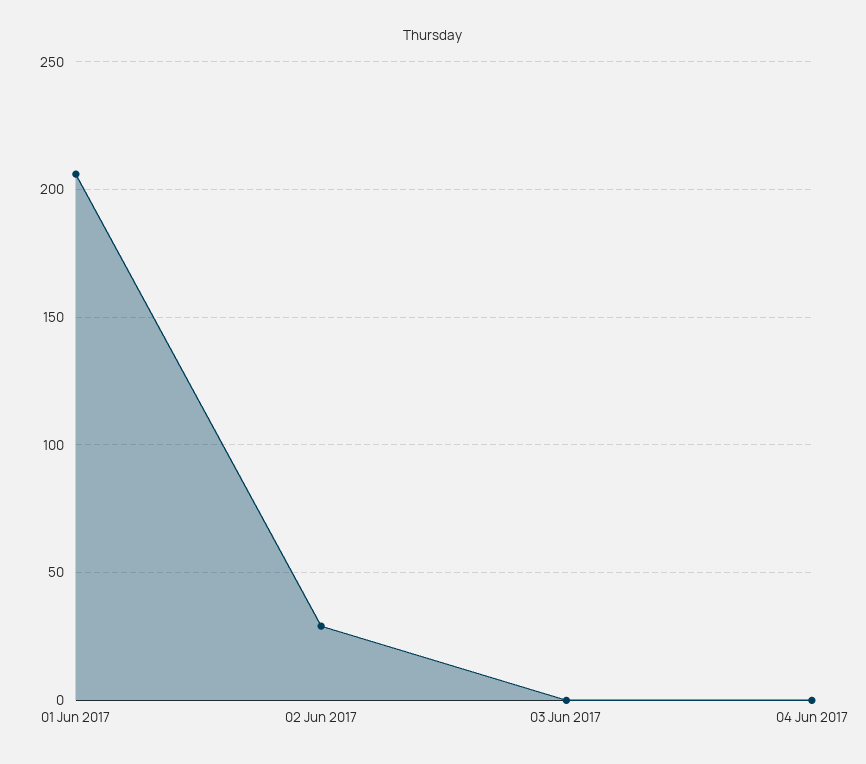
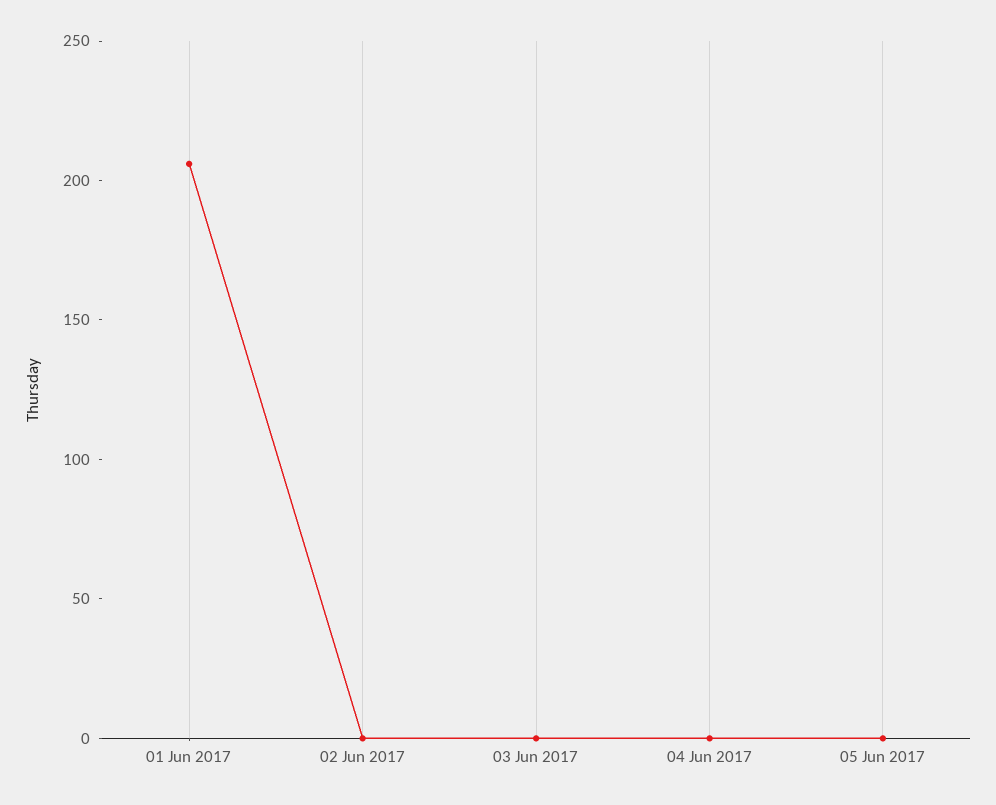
02 Jun 2017: 30 -> 0
05 Jun 2017: none -> 0

